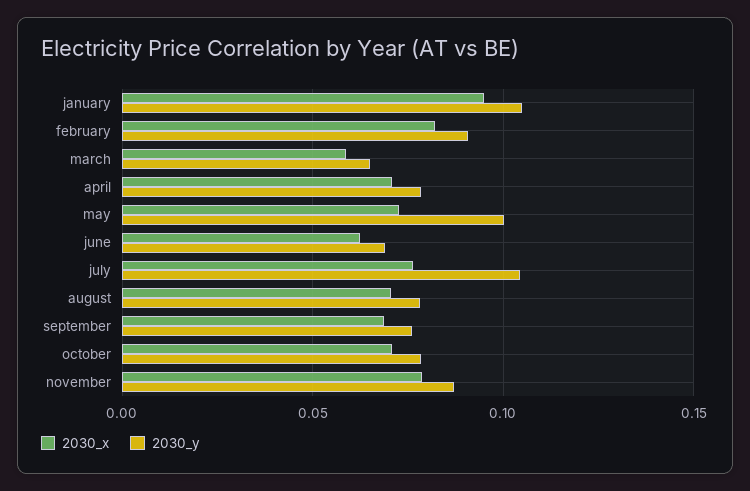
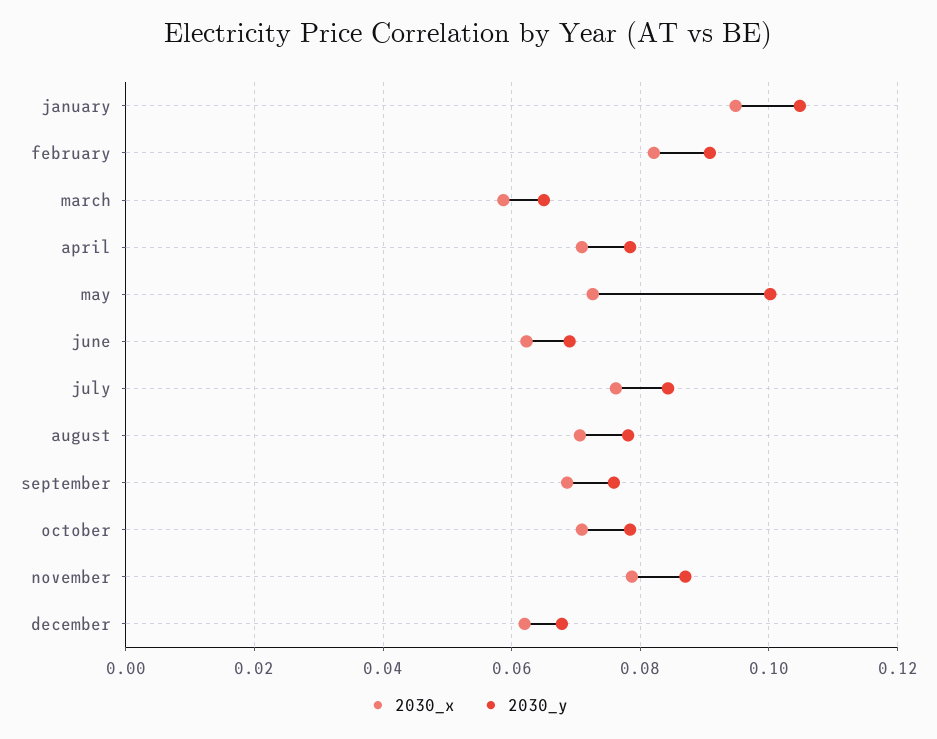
2030_y, july: 0.105 -> 0.084
2030_x, december: none -> 0.062
2030_y, december: none -> 0.068

